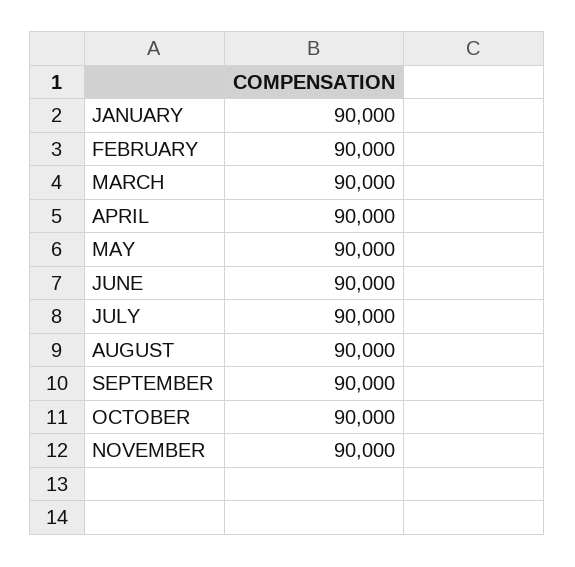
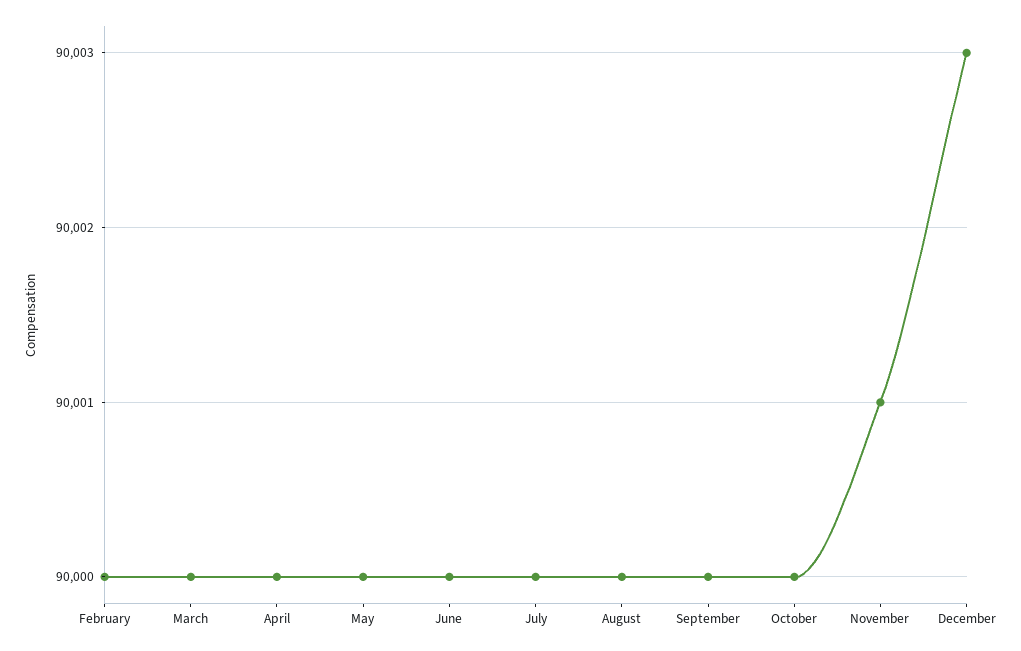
JANUARY: 90000 -> none
NOVEMBER: 90000 -> 90001
December: none -> 90003

